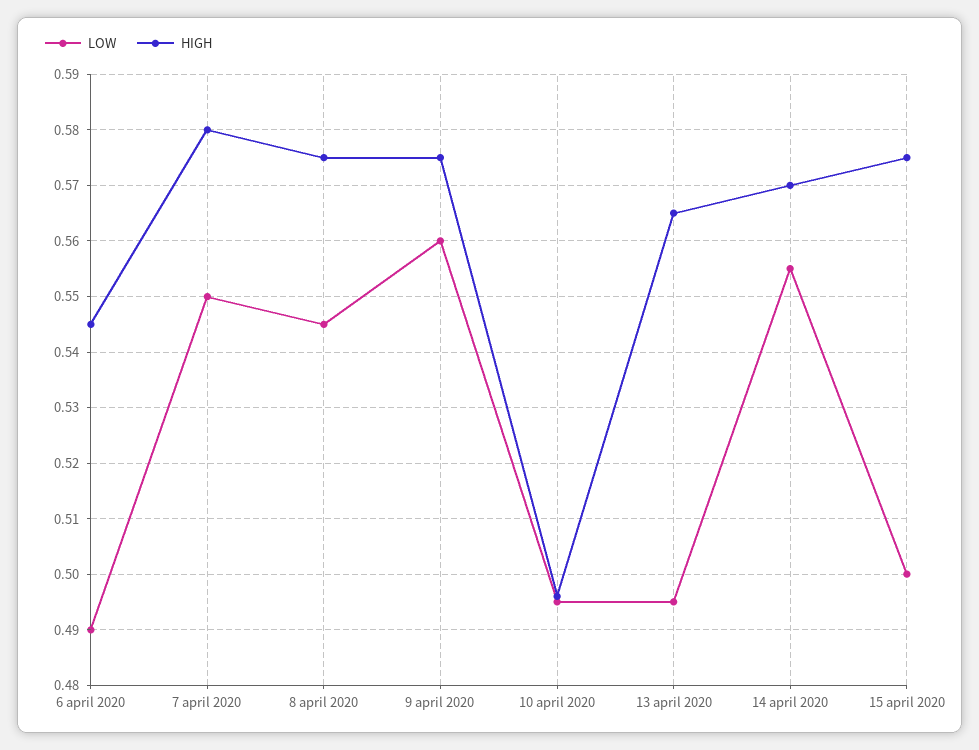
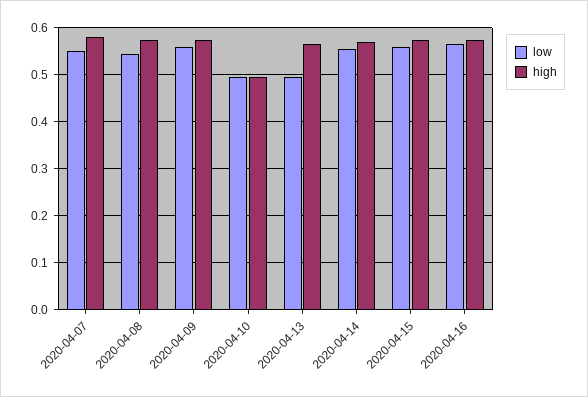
LOW, 6 april 2020: 0.49 -> none
HIGH, 6 april 2020: 0.545 -> none
LOW, 15 april 2020: 0.5 -> 0.56
LOW, 2020-04-16: none -> 0.56
HIGH, 2020-04-16: none -> 0.58

